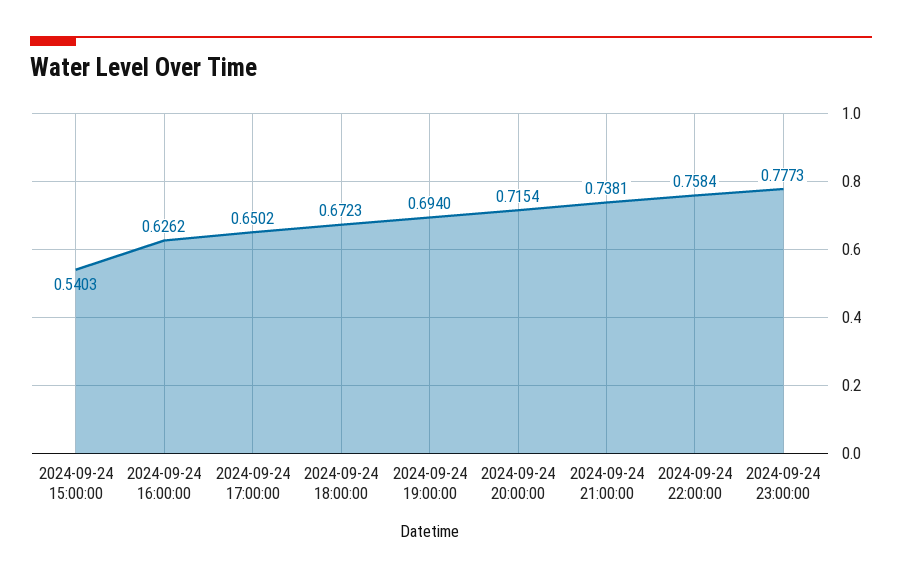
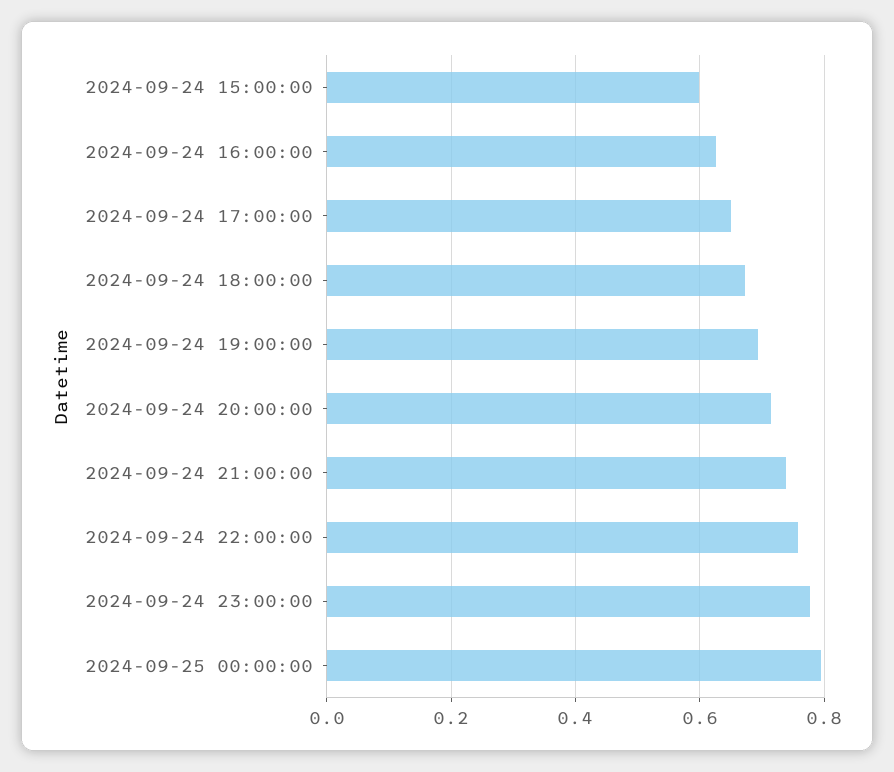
2024-09-24 15:00:00: 0.5403 -> 0.6
2024-09-25 00:00:00: none -> 0.8

